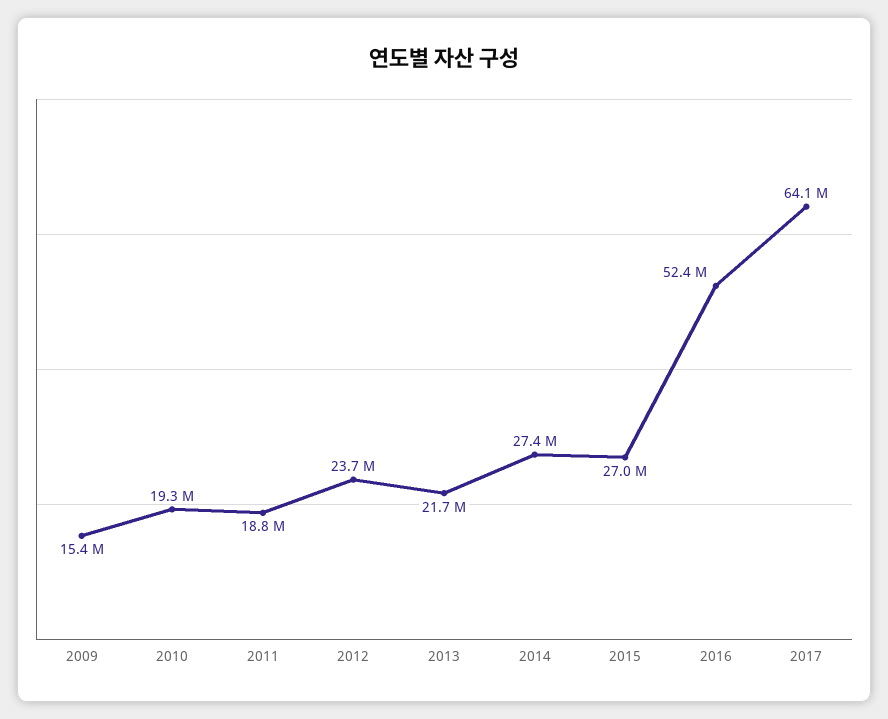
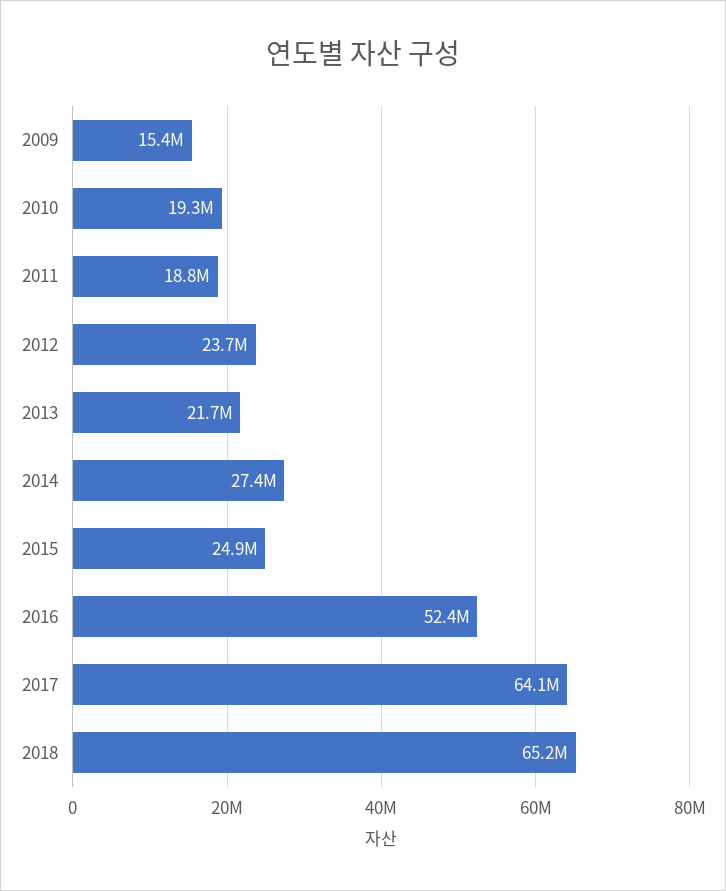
2015: 27000000 -> 24900000
2018: none -> 65200000

